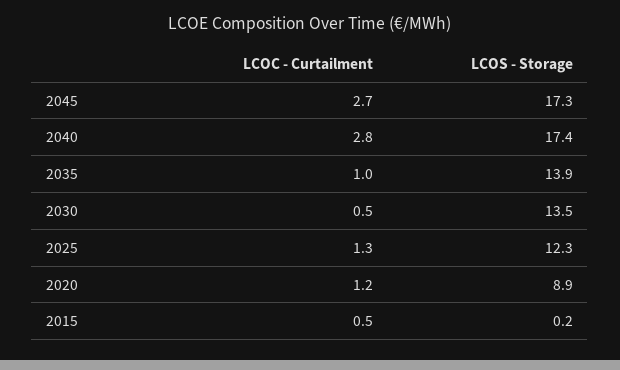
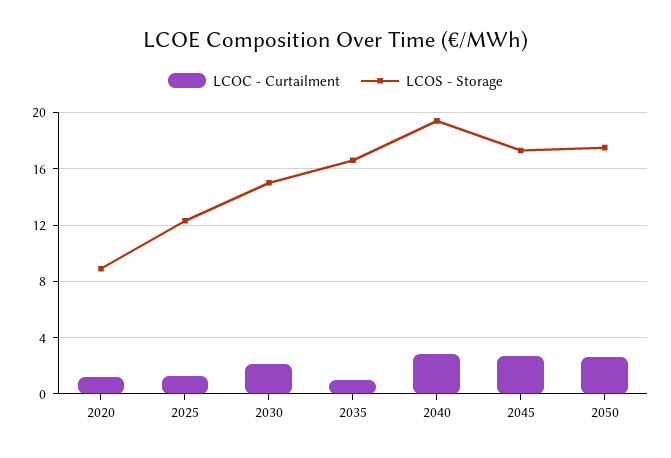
LCOS - Storage, 2040: 17.4 -> 19.5
LCOS - Storage, 2035: 13.9 -> 16.5
LCOC - Curtailment, 2030: 0.5 -> 2
LCOS - Storage, 2030: 13.5 -> 15
LCOC - Curtailment, 2015: 0.5 -> none
LCOS - Storage, 2015: 0.2 -> none
LCOC - Curtailment, 2050: none -> 2.5
LCOS - Storage, 2050: none -> 17.5

